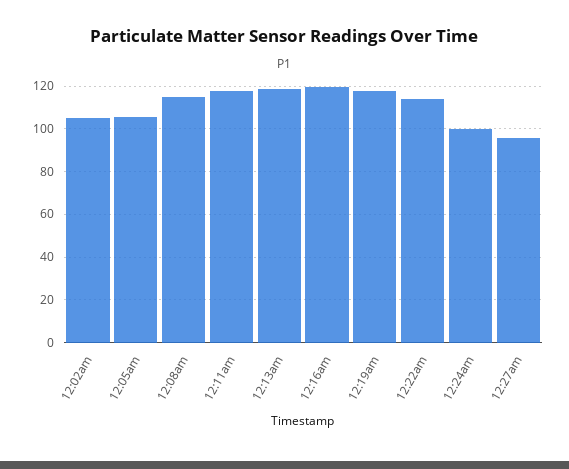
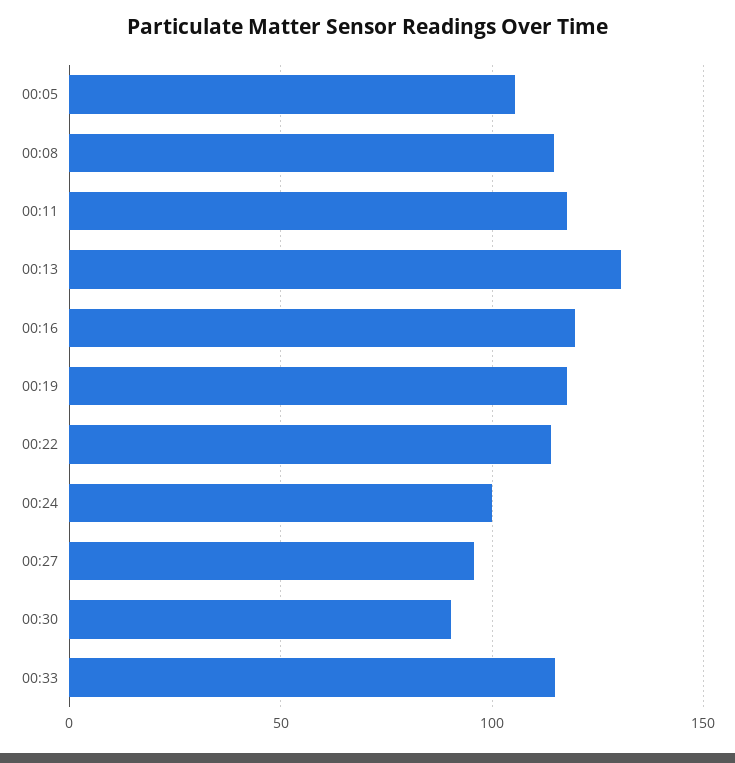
12:02am: 105 -> none
12:13am: 120 -> 130
00:30: none -> 90
00:33: none -> 115

